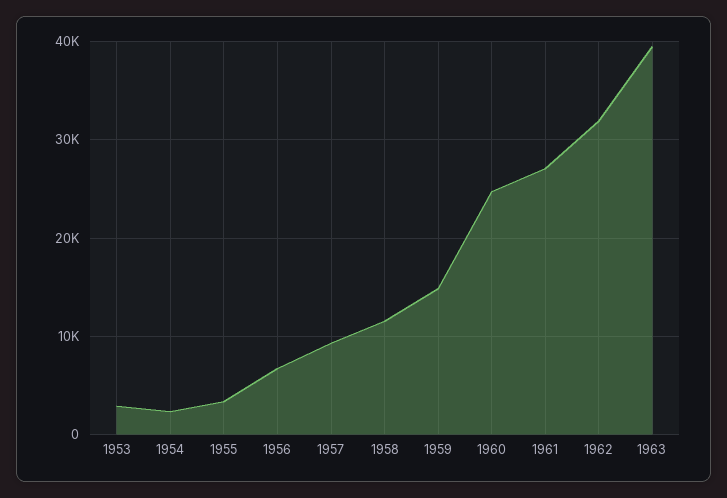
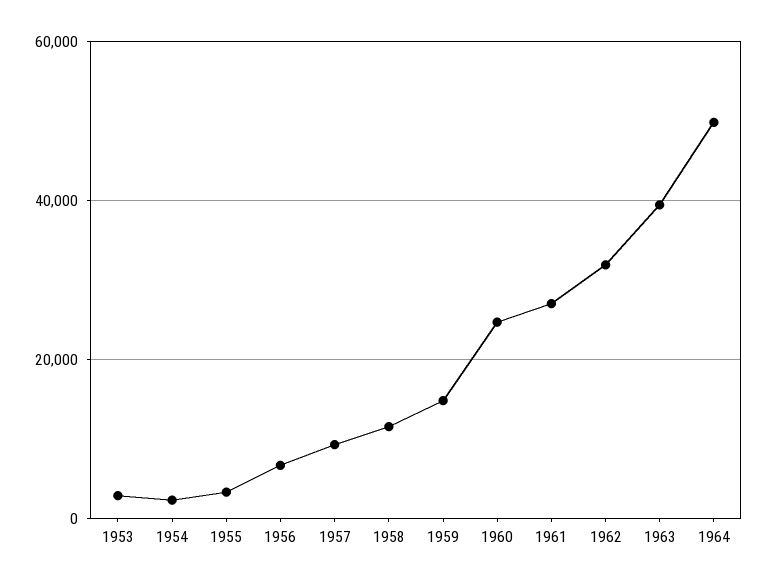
1964: none -> 50000

